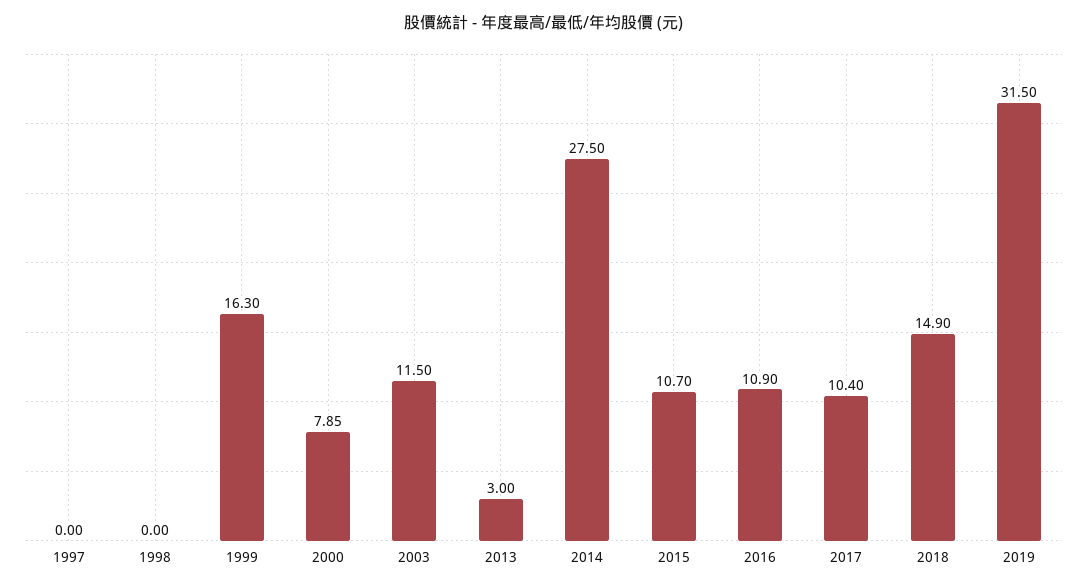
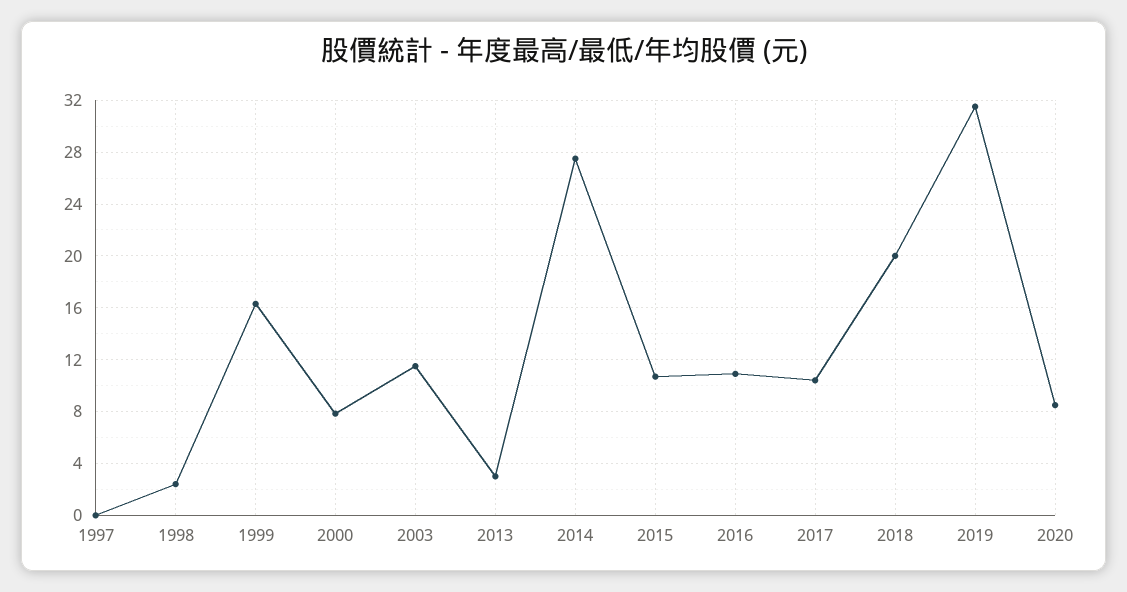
1998: 0 -> 2.5
2018: 14.9 -> 20
2020: none -> 8.5

